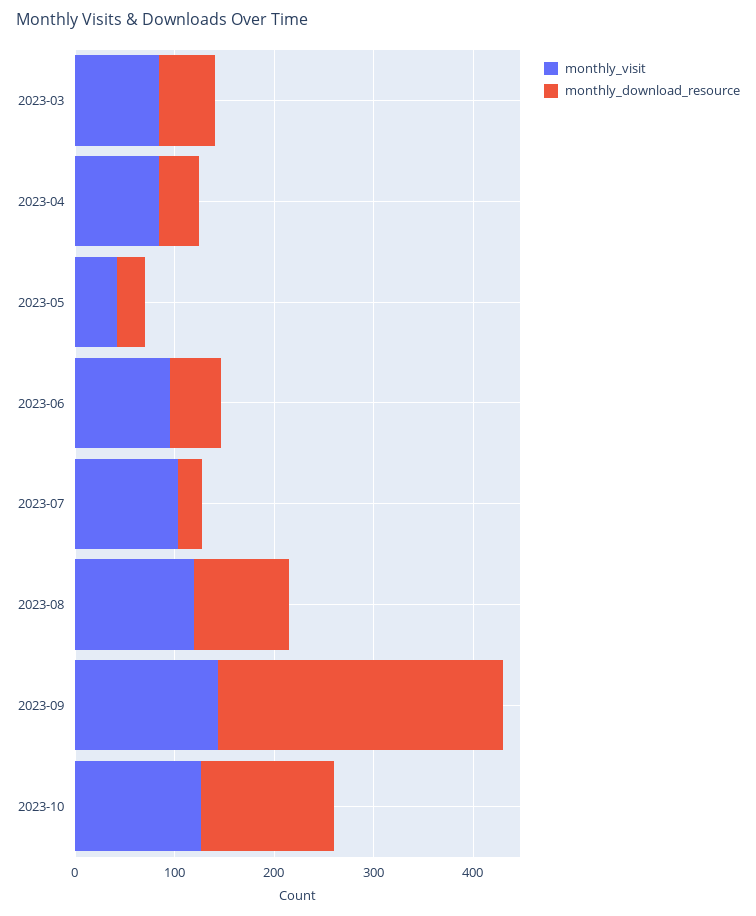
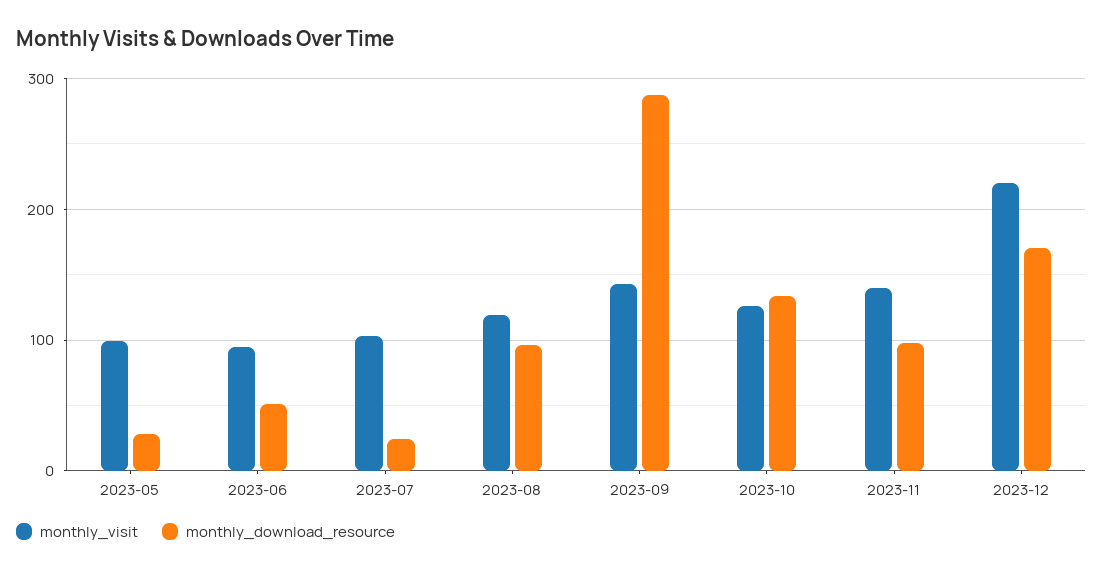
monthly_visit, 2023-03: 80 -> none
monthly_download_resource, 2023-03: 60 -> none
monthly_visit, 2023-04: 80 -> none
monthly_download_resource, 2023-04: 40 -> none
monthly_visit, 2023-05: 40 -> 100
monthly_visit, 2023-11: none -> 140
monthly_download_resource, 2023-11: none -> 100
monthly_visit, 2023-12: none -> 220
monthly_download_resource, 2023-12: none -> 170

